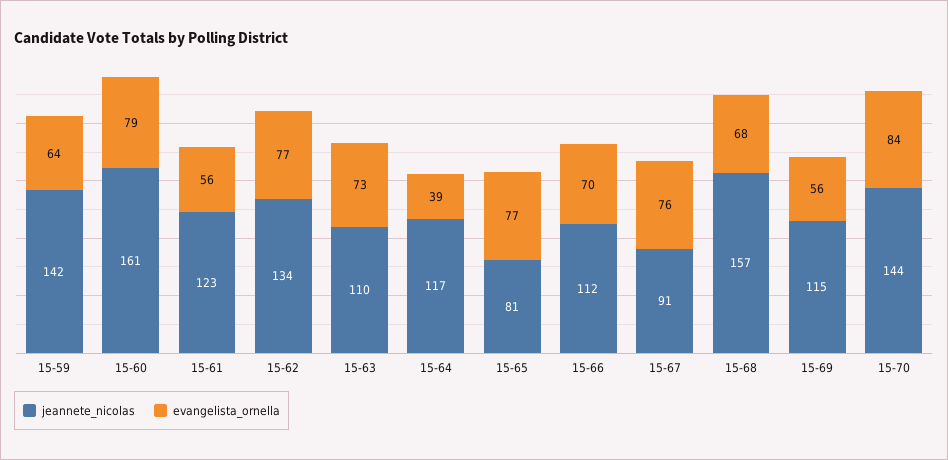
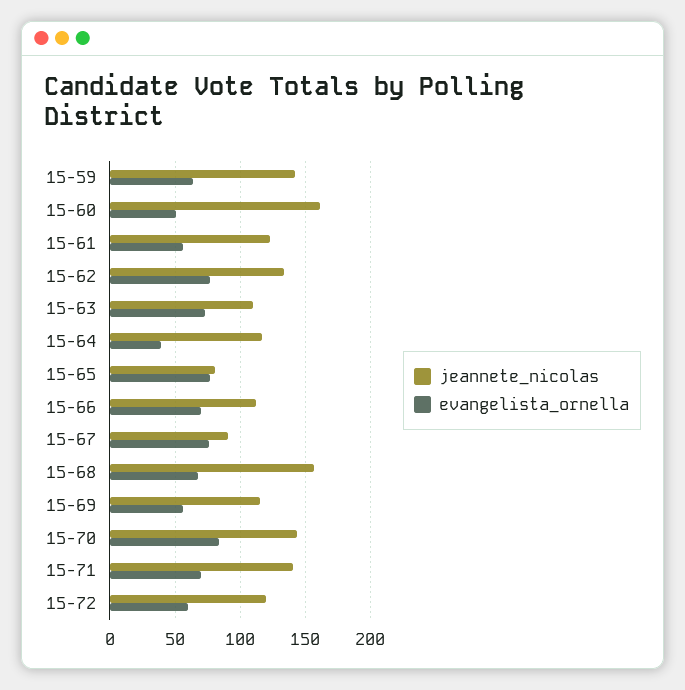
evangelista_ornella, 15-60: 79 -> 50
jeannete_nicolas, 15-71: none -> 140
evangelista_ornella, 15-71: none -> 70
jeannete_nicolas, 15-72: none -> 120
evangelista_ornella, 15-72: none -> 60

